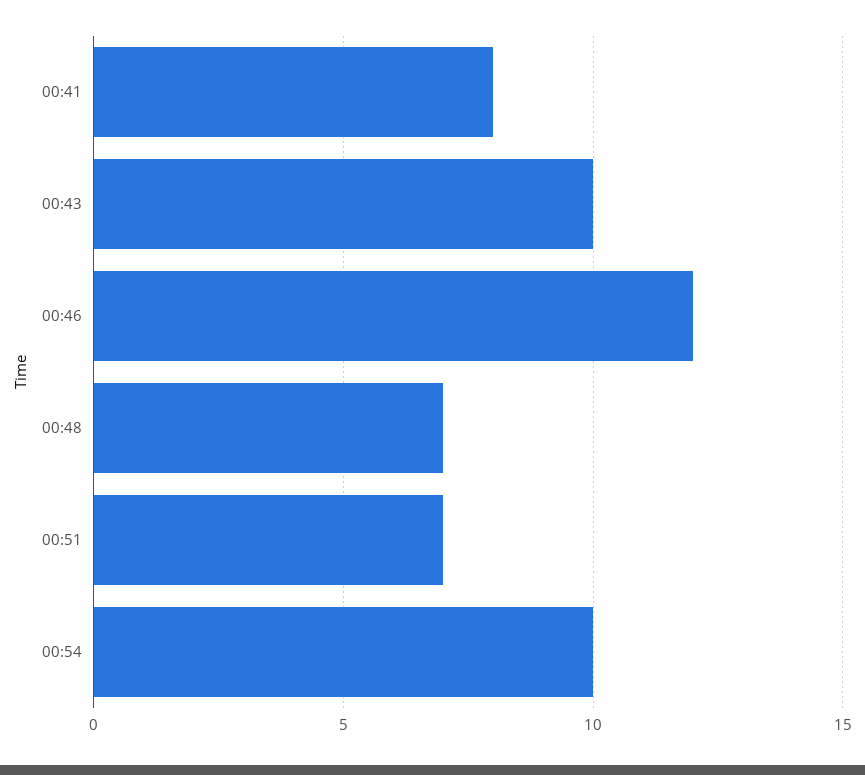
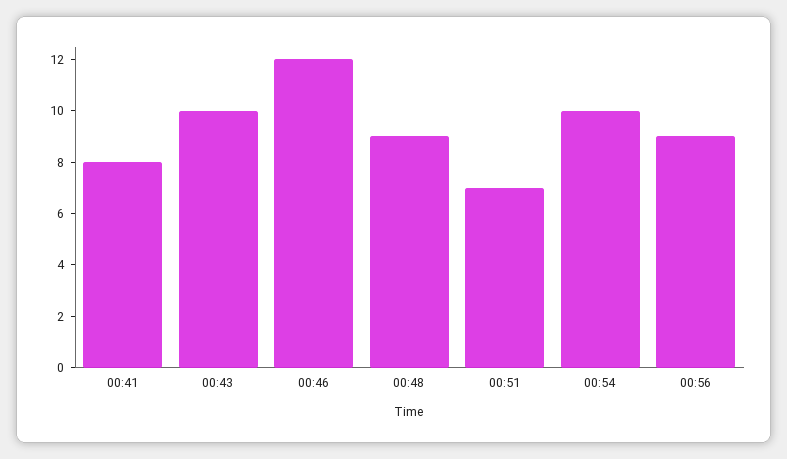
00:48: 7 -> 9
00:56: none -> 9

